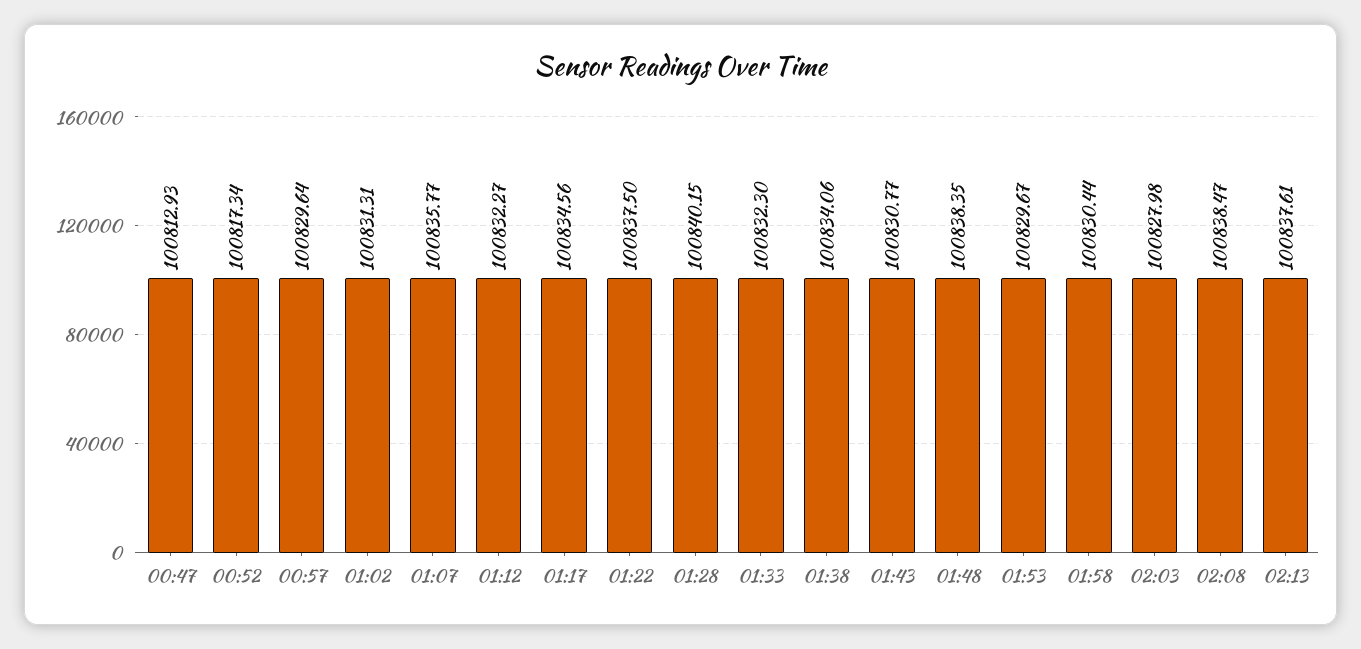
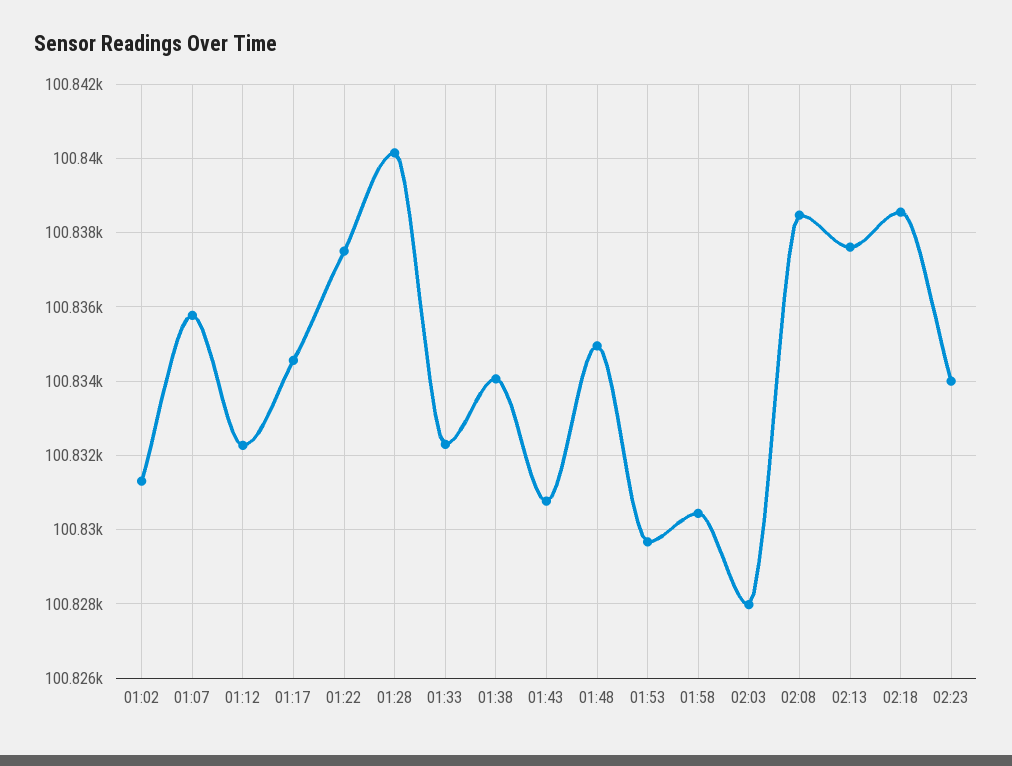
00:47: 100812.93 -> none
00:52: 100817.34 -> none
00:57: 100829.64 -> none
01:48: 100838.35 -> 100835
02:18: none -> 100838.6
02:23: none -> 100834

